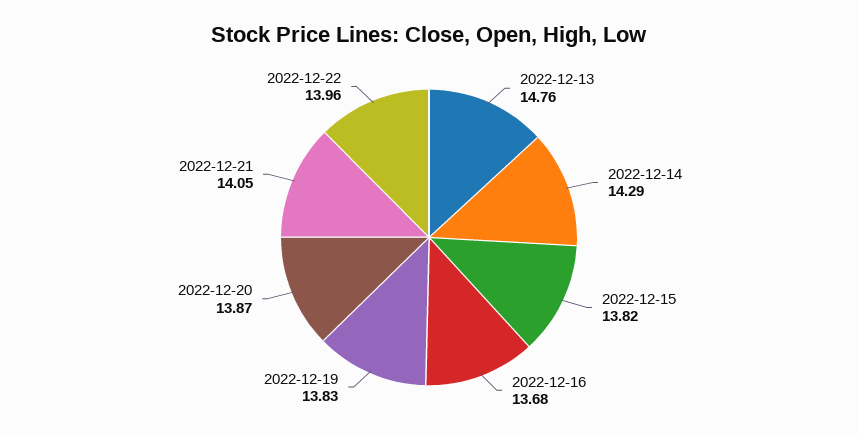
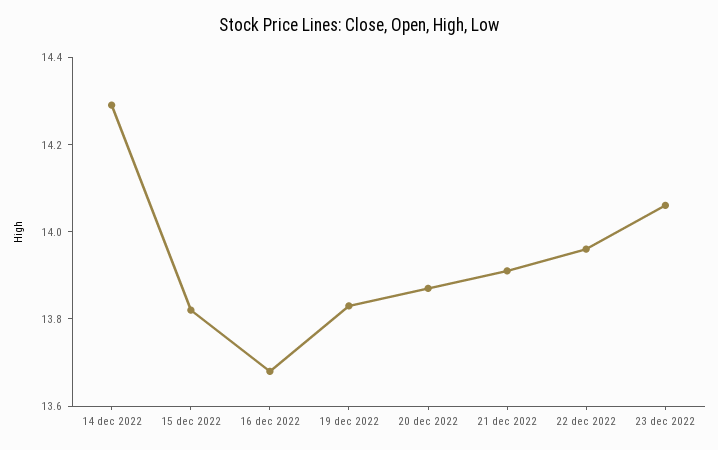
2022-12-13: 14.76 -> none
2022-12-21: 14.05 -> 13.9
23 dec 2022: none -> 14.05

